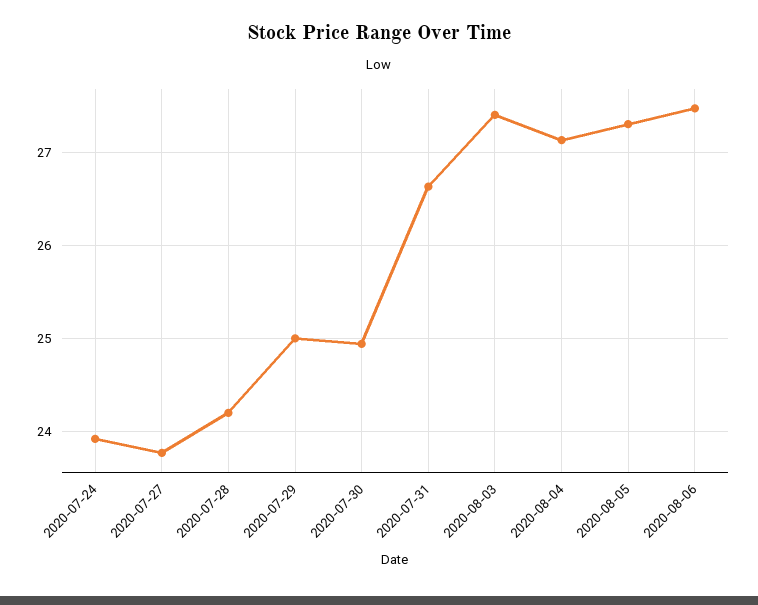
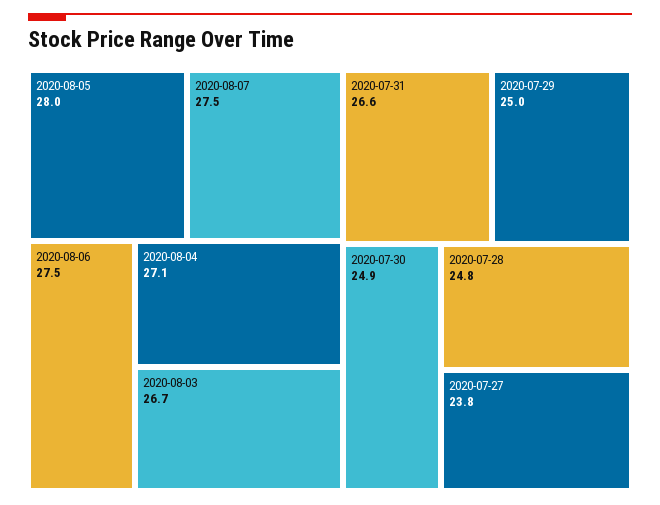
2020-07-24: 23.9 -> none
2020-07-28: 24.2 -> 24.8
2020-08-03: 27.4 -> 26.7
2020-08-05: 27.3 -> 28
2020-08-07: none -> 27.5

